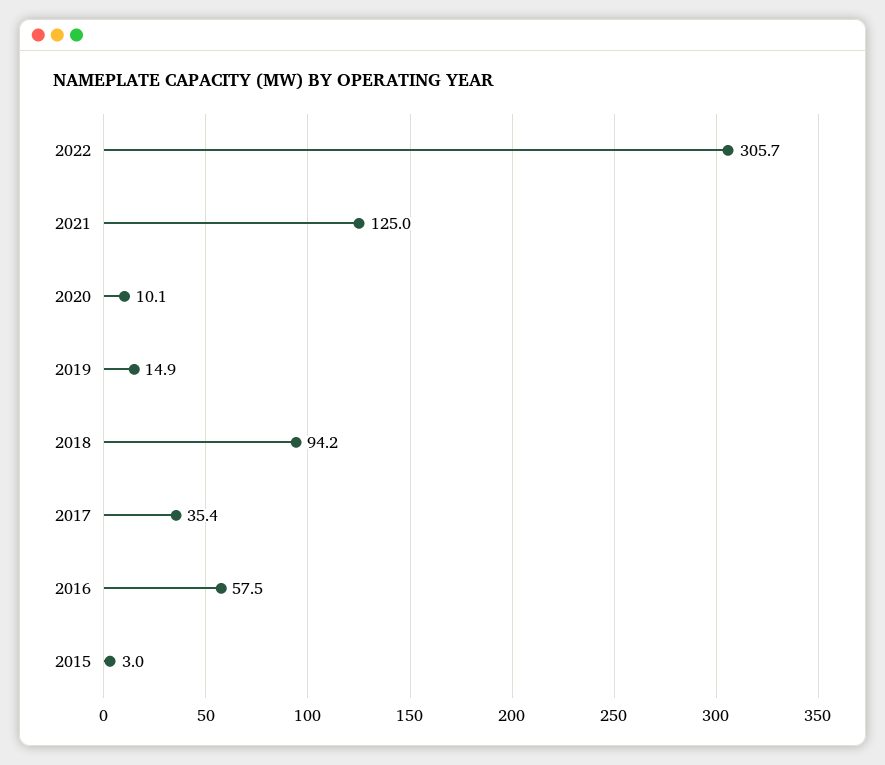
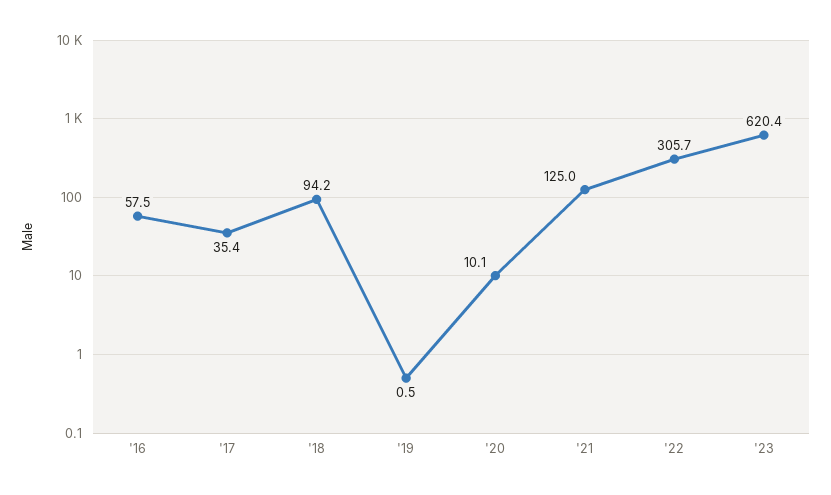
2019: 14.9 -> 0.5
2015: 3 -> none
'23: none -> 620.4

